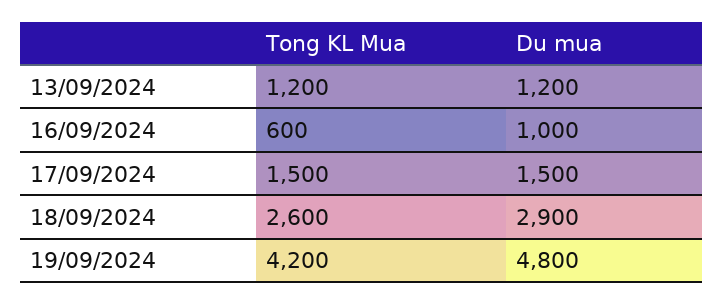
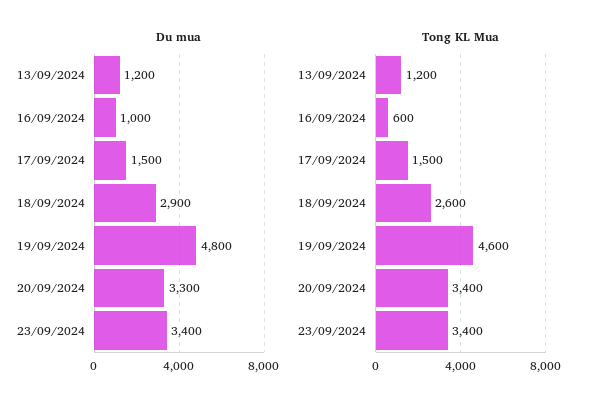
Tong KL Mua, 19/09/2024: 4200 -> 4600
Du mua, 20/09/2024: none -> 3300
Du mua, 23/09/2024: none -> 3400
Tong KL Mua, 20/09/2024: none -> 3400
Tong KL Mua, 23/09/2024: none -> 3400

